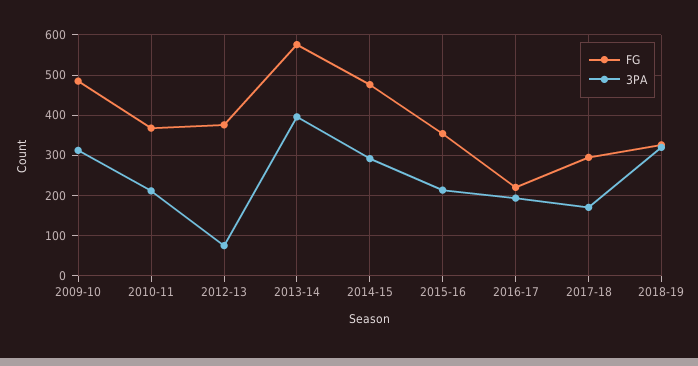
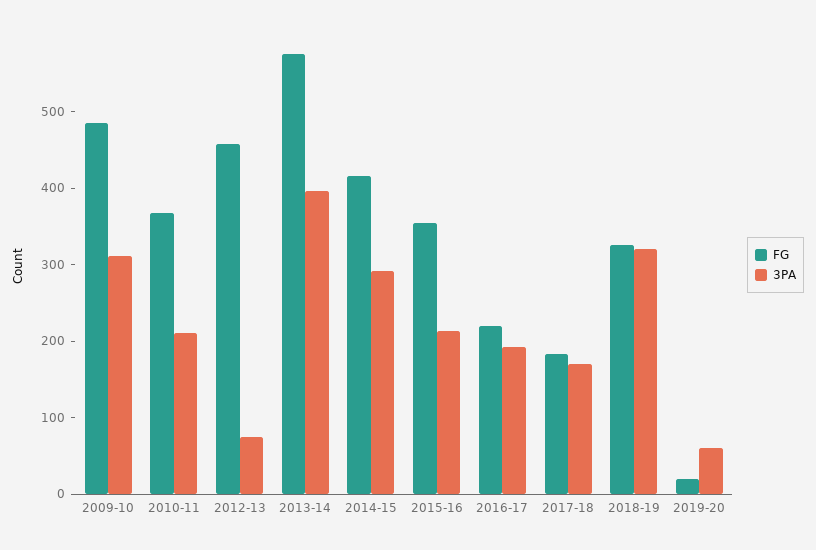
FG, 2012-13: 380 -> 460
FG, 2014-15: 480 -> 420
FG, 2017-18: 300 -> 180
FG, 2019-20: none -> 20
3PA, 2019-20: none -> 60

